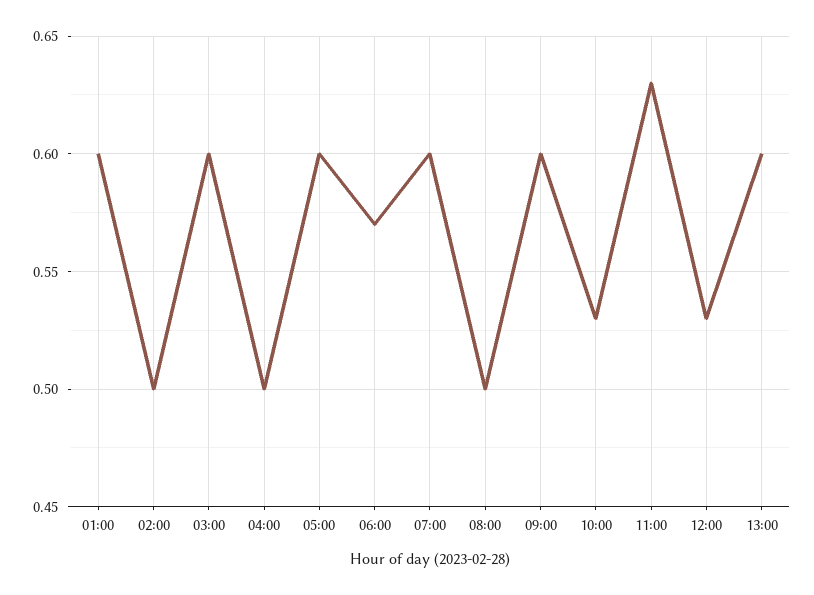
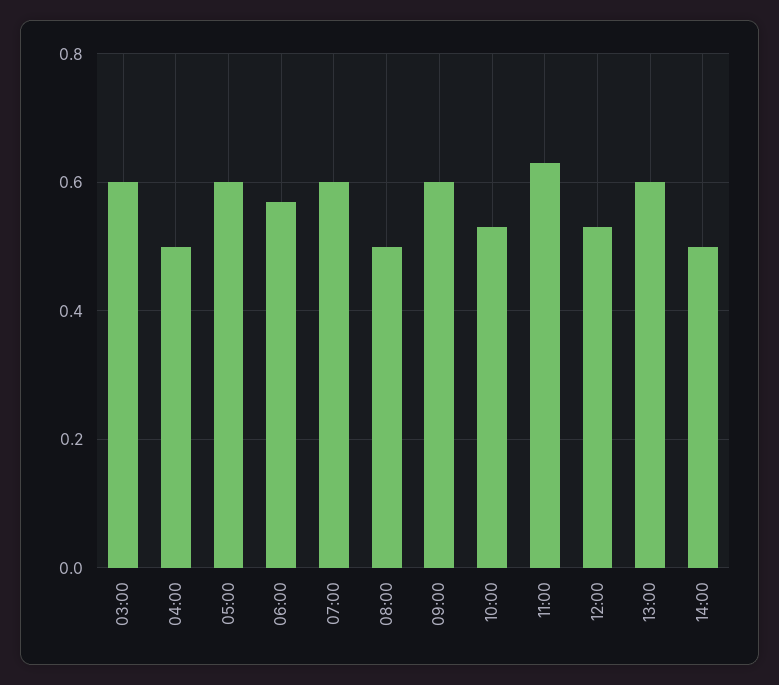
01:00: 0.6 -> none
02:00: 0.5 -> none
14:00: none -> 0.5

